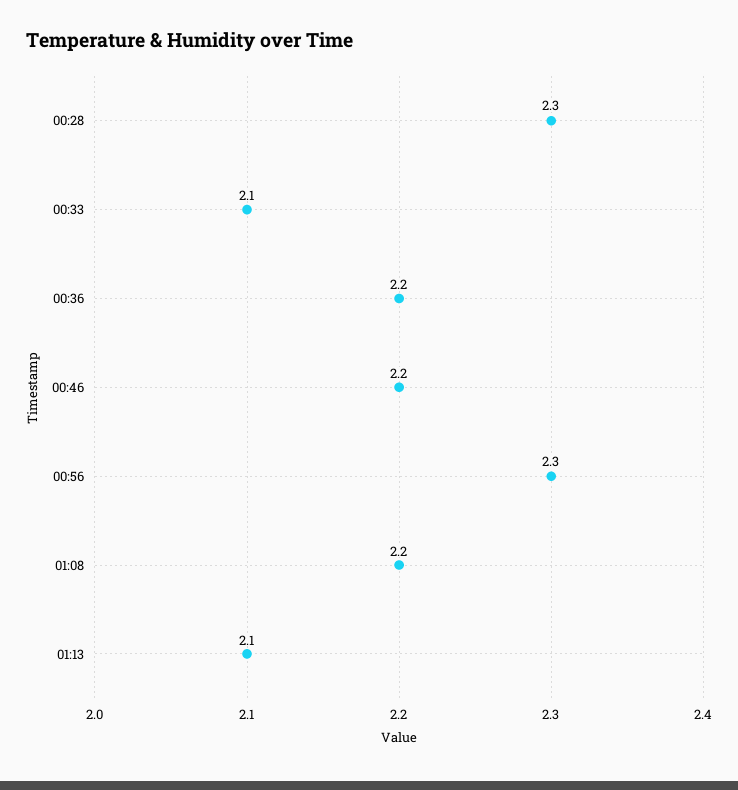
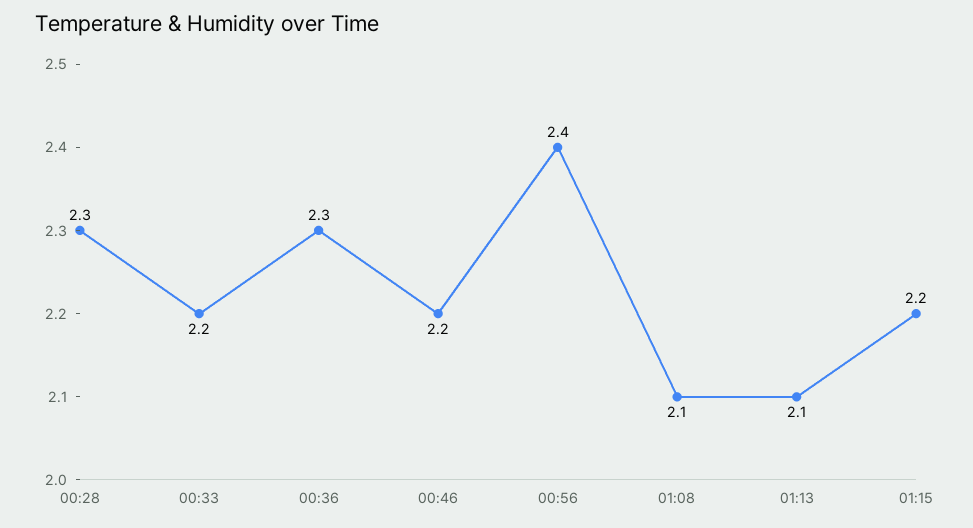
00:33: 2.1 -> 2.2
00:36: 2.2 -> 2.3
00:56: 2.3 -> 2.4
01:08: 2.2 -> 2.1
01:15: none -> 2.2

